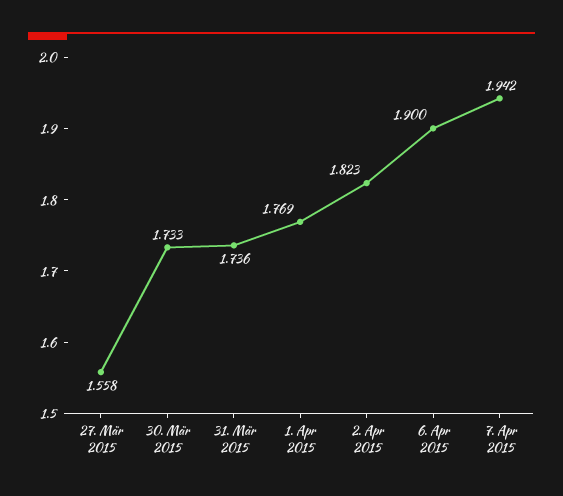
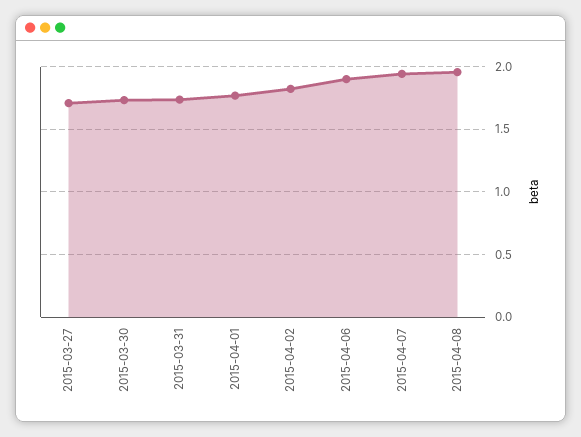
27. Mär 2015: 1.558 -> 1.7
2015-04-08: none -> 1.95

